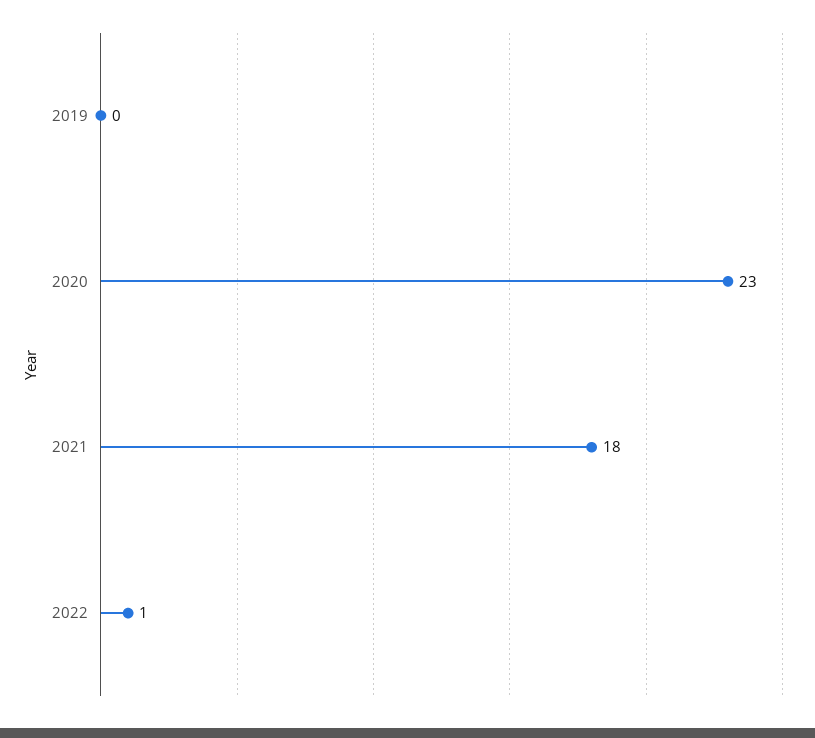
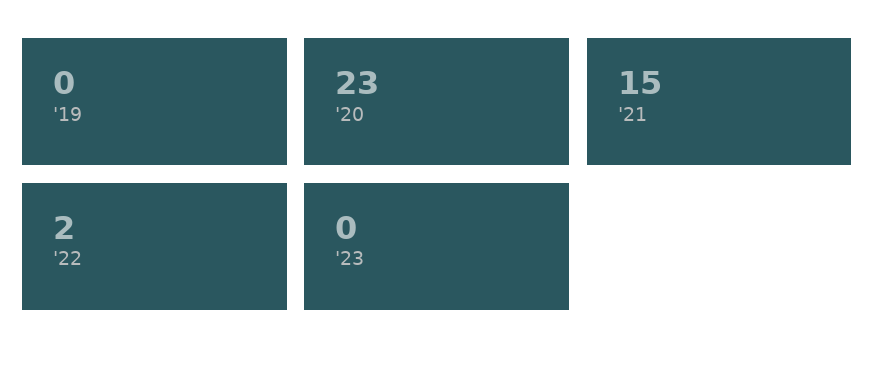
2021: 18 -> 15
2022: 1 -> 2
'23: none -> 0

